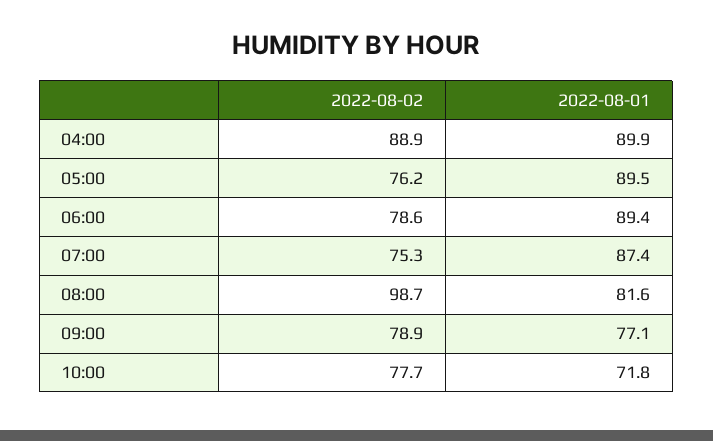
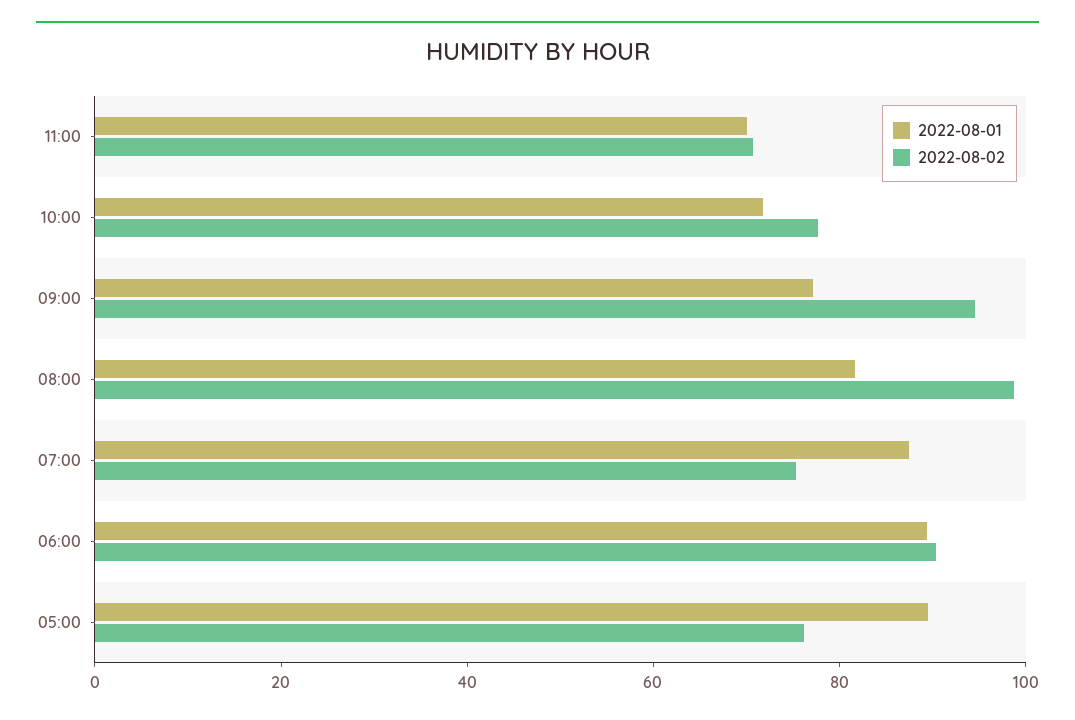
2022-08-02, 04:00: 88.9 -> none
2022-08-01, 04:00: 89.9 -> none
2022-08-02, 06:00: 78.6 -> 90
2022-08-02, 09:00: 78.9 -> 95
2022-08-01, 11:00: none -> 70
2022-08-02, 11:00: none -> 70

